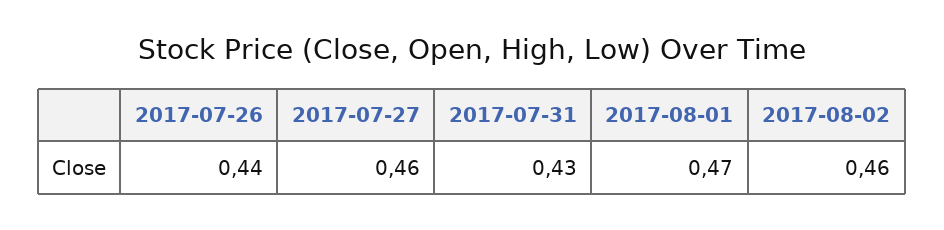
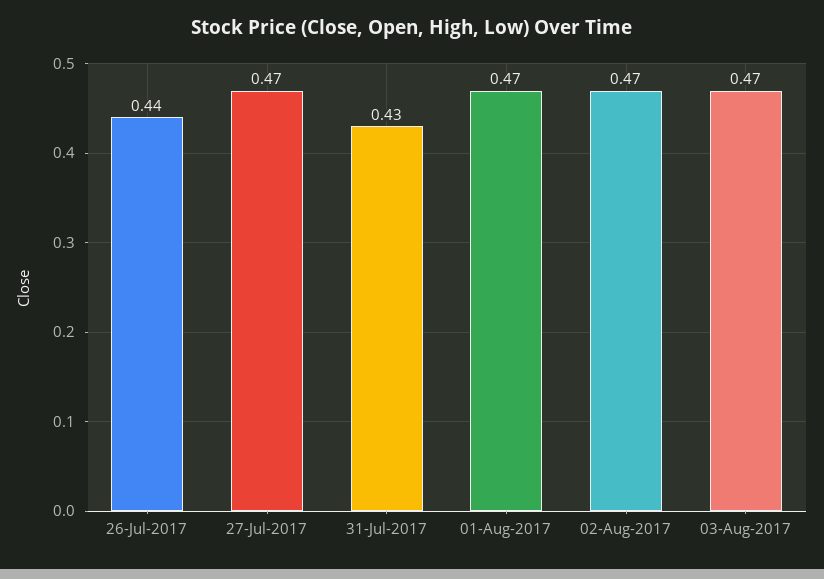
2017-07-27: 0.46 -> 0.47
2017-08-02: 0.46 -> 0.47
03-Aug-2017: none -> 0.47

